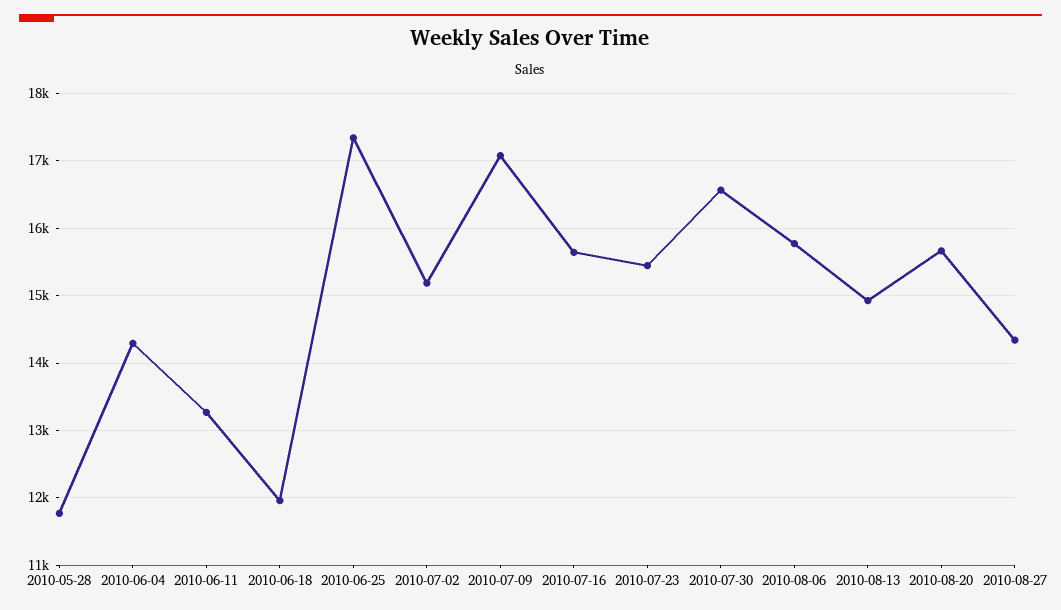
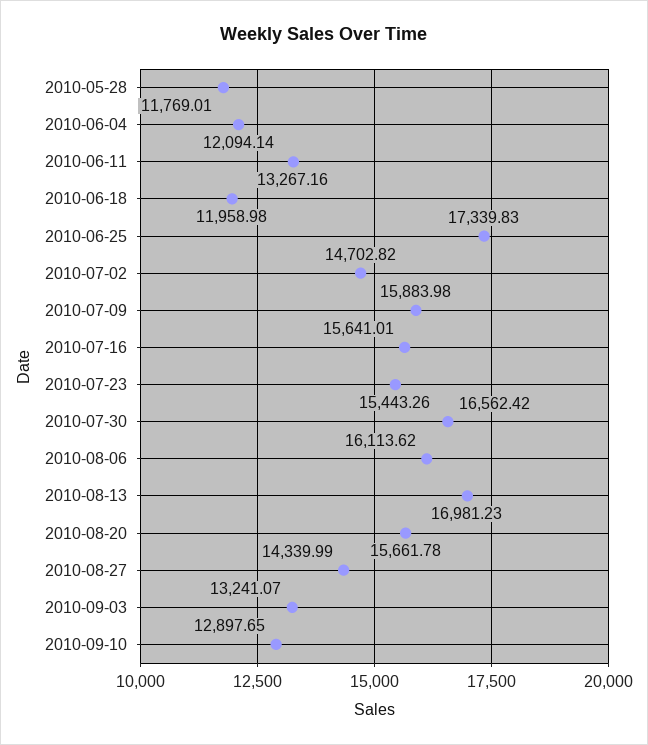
2010-06-04: 14300 -> 12094.14
2010-07-02: 15200 -> 14702.82
2010-07-09: 17100 -> 15883.98
2010-08-06: 15800 -> 16113.62
2010-08-13: 14900 -> 16981.23
2010-09-03: none -> 13241.07
2010-09-10: none -> 12897.65

